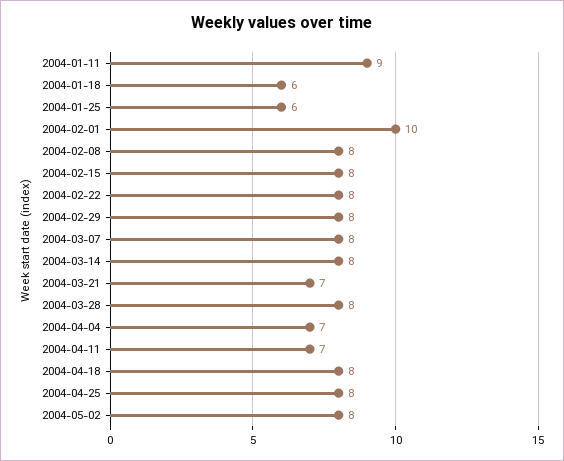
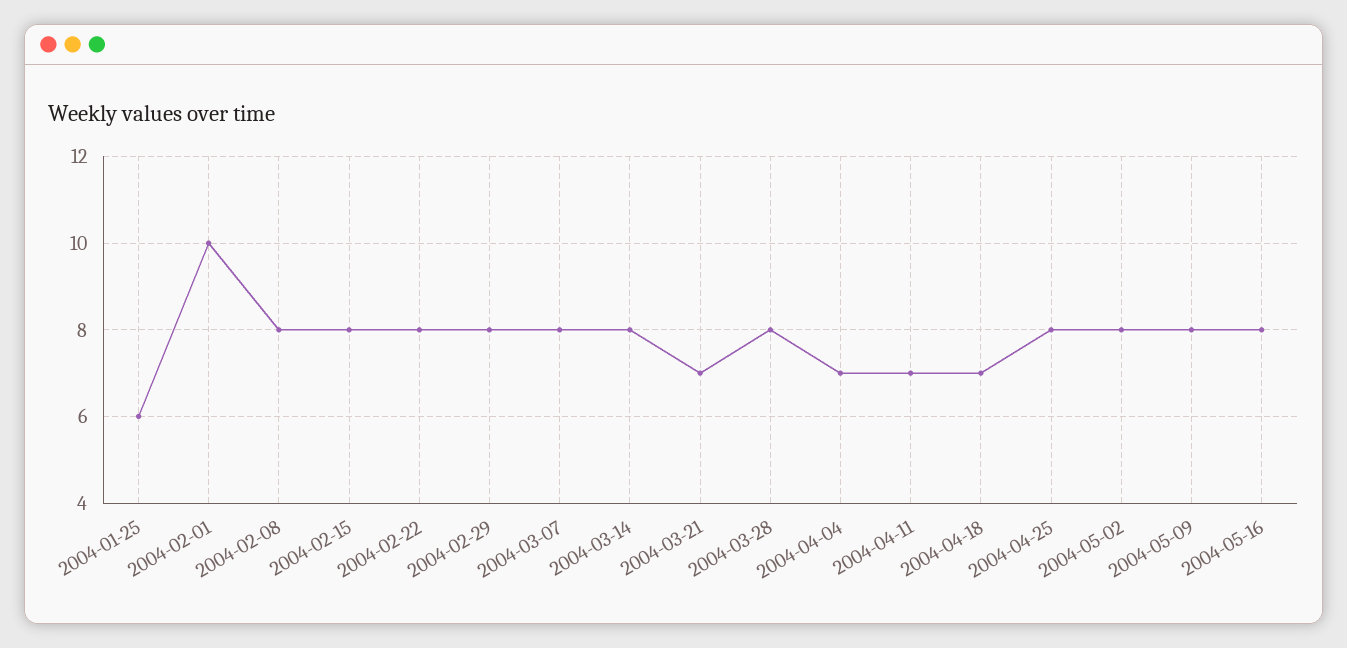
2004-01-11: 9 -> none
2004-01-18: 6 -> none
2004-04-18: 8 -> 7
2004-05-09: none -> 8
2004-05-16: none -> 8

